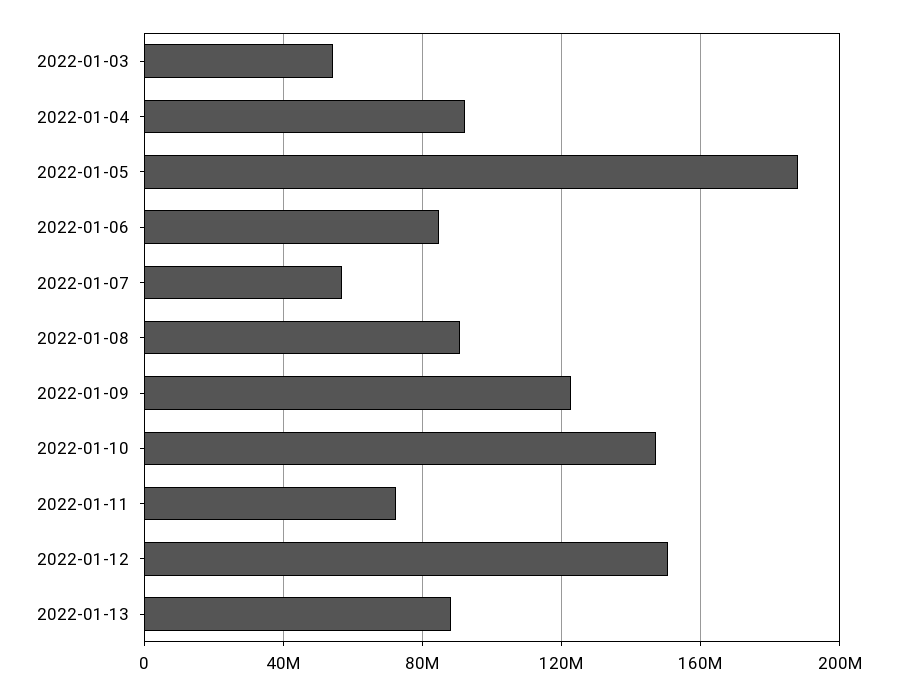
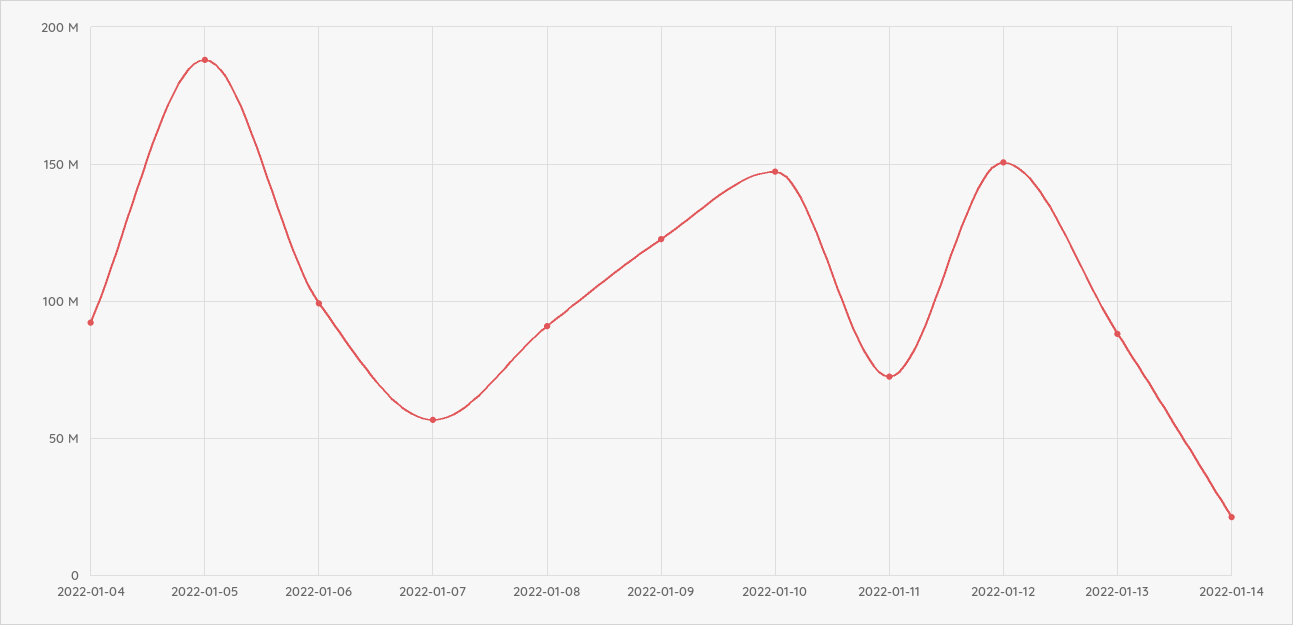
2022-01-03: 55000000 -> none
2022-01-06: 85000000 -> 100000000
2022-01-14: none -> 20000000

